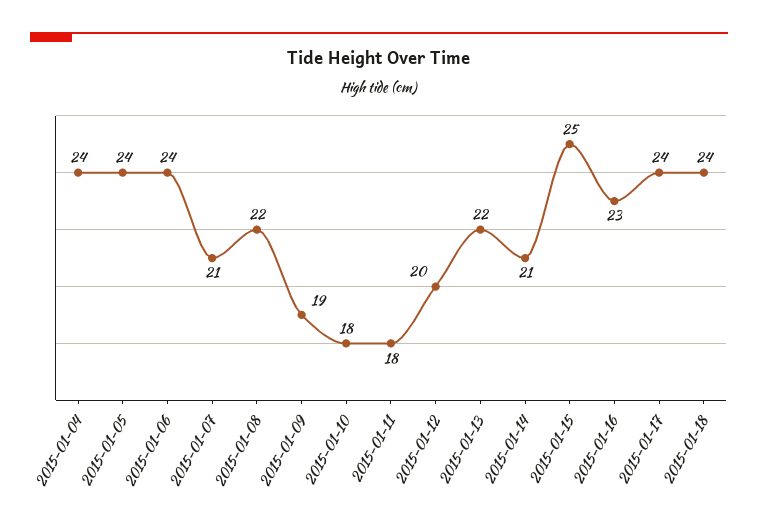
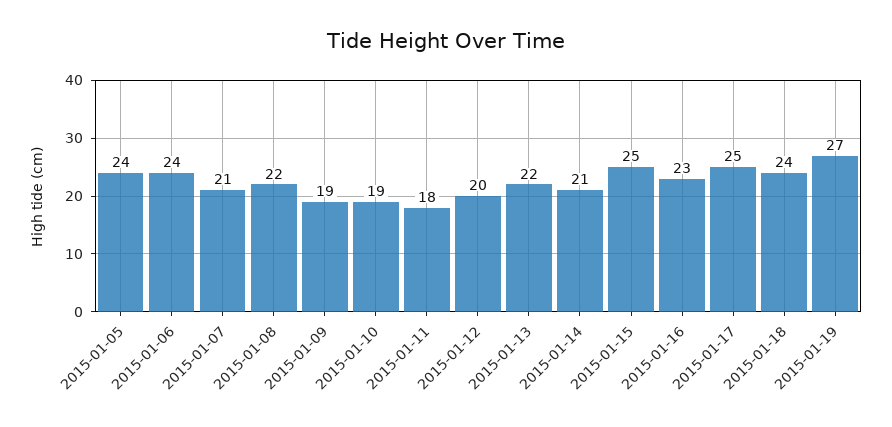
2015-01-04: 24 -> none
2015-01-10: 18 -> 19
2015-01-17: 24 -> 25
2015-01-19: none -> 27

